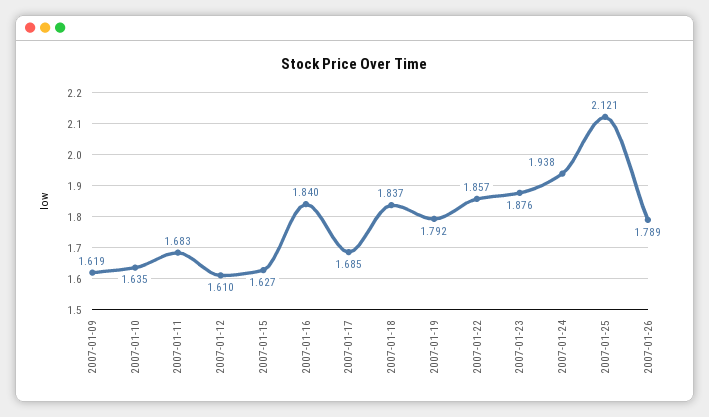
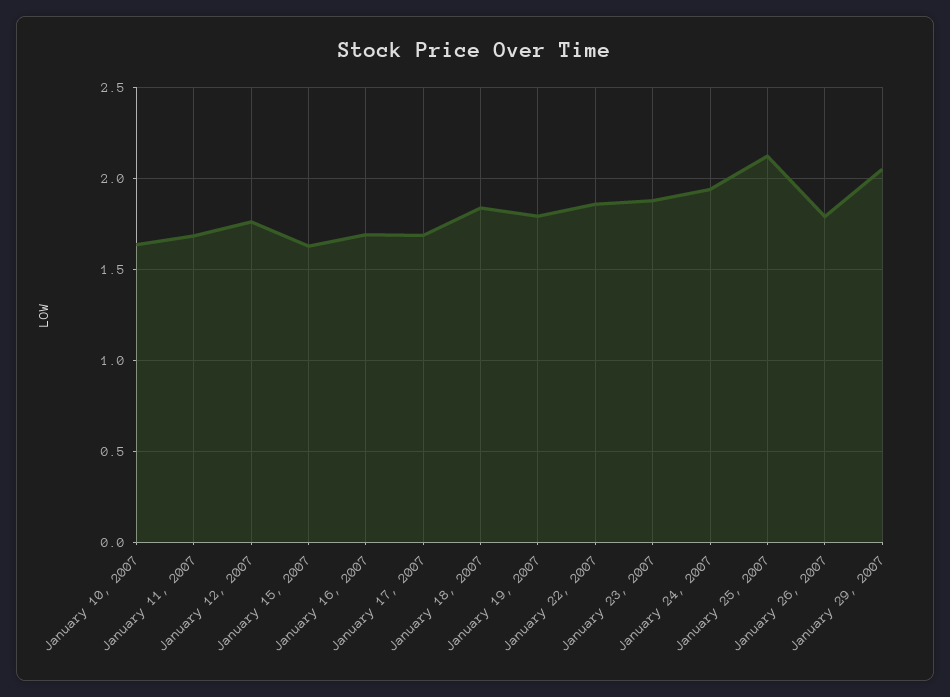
2007-01-09: 1.619 -> none
2007-01-12: 1.61 -> 1.75
2007-01-16: 1.84 -> 1.7
January 29, 2007: none -> 2.05

